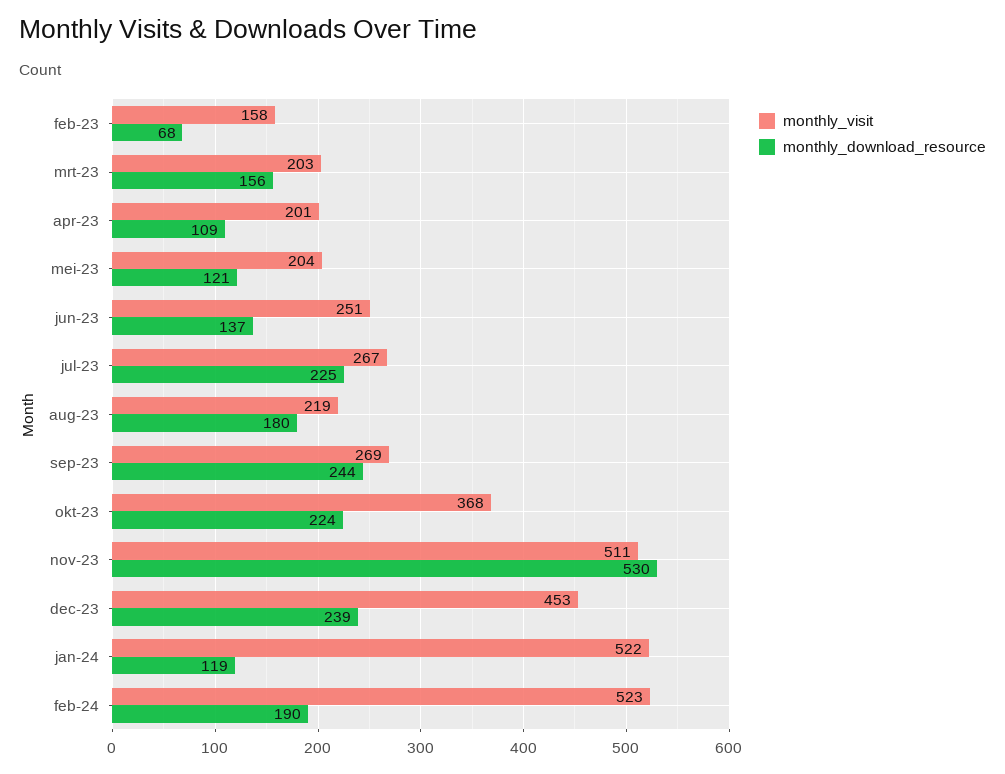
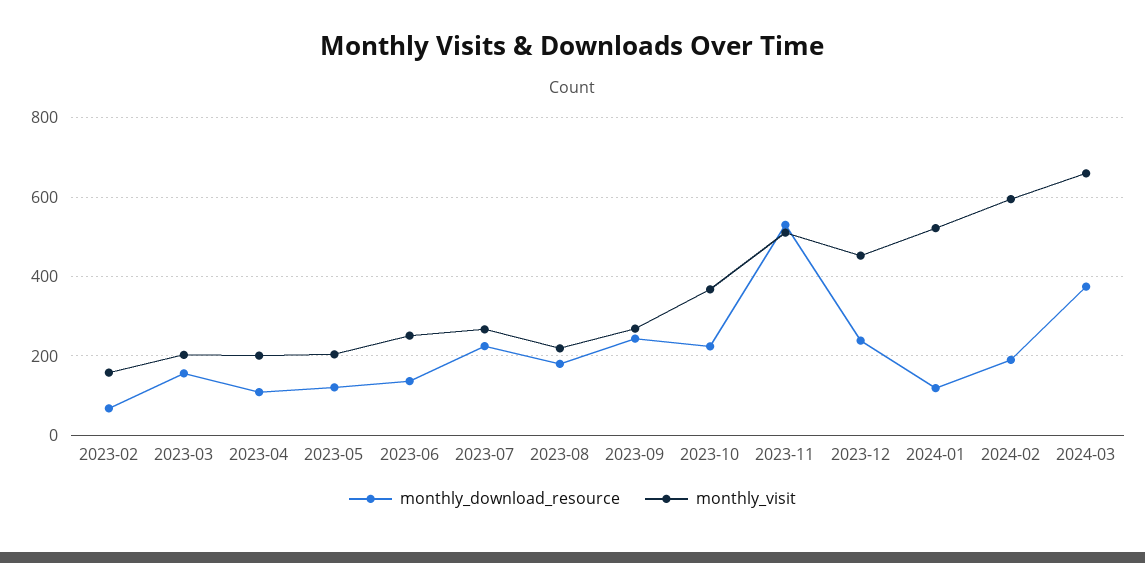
monthly_visit, feb-24: 523 -> 600
monthly_download_resource, 2024-03: none -> 380
monthly_visit, 2024-03: none -> 660

